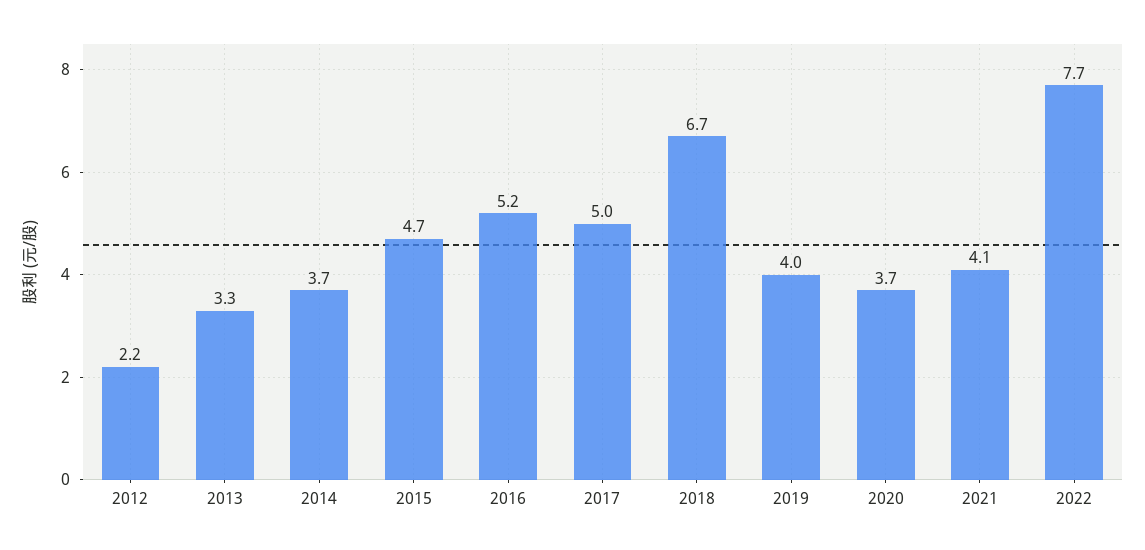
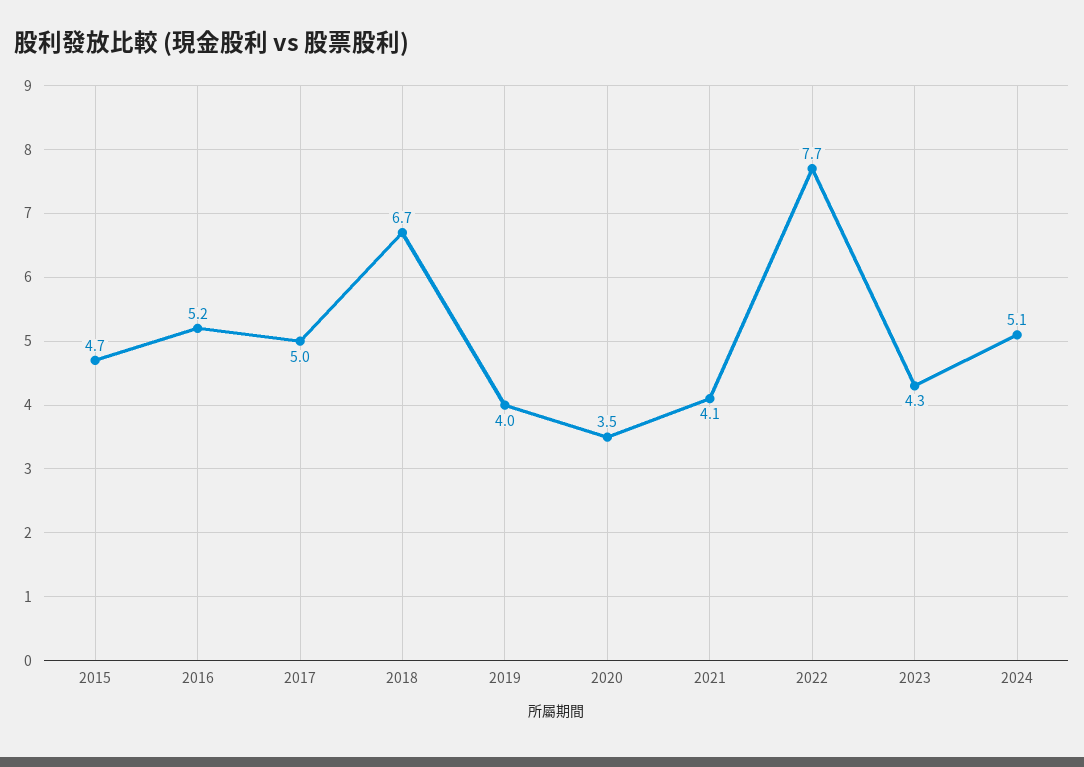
2012: 2.2 -> none
2013: 3.3 -> none
2014: 3.7 -> none
2020: 3.7 -> 3.5
2023: none -> 4.3
2024: none -> 5.1

